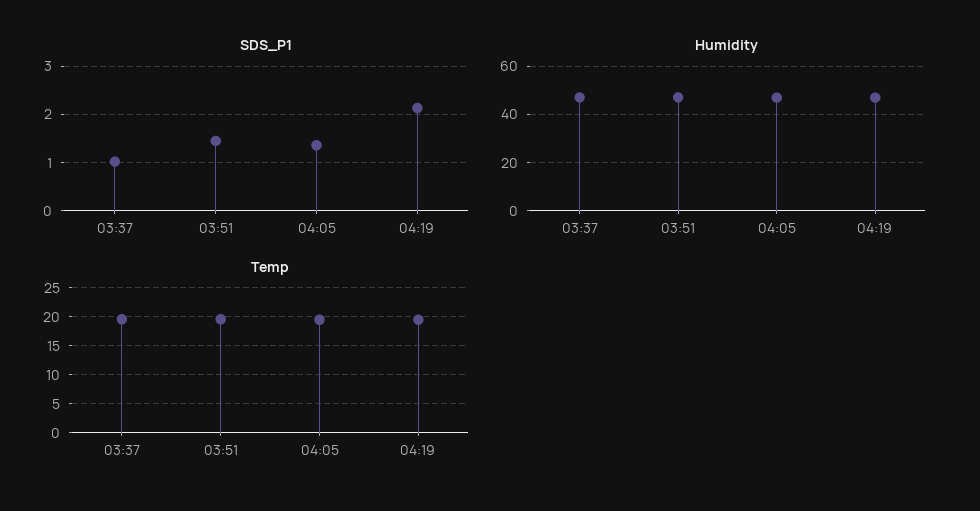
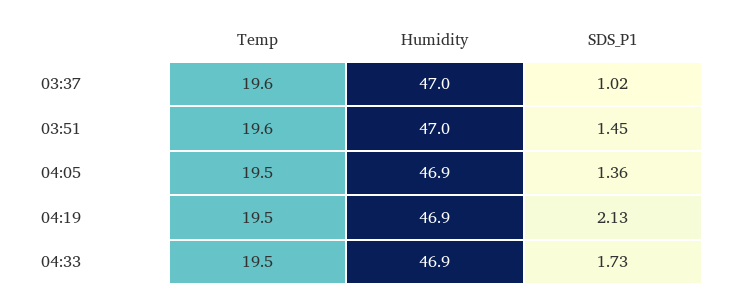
Temp, 04:33: none -> 19.5
Humidity, 04:33: none -> 46.9
SDS_P1, 04:33: none -> 1.73

